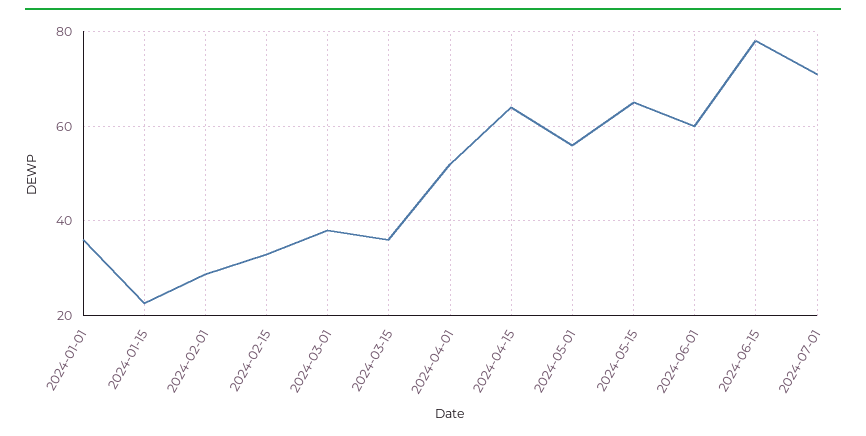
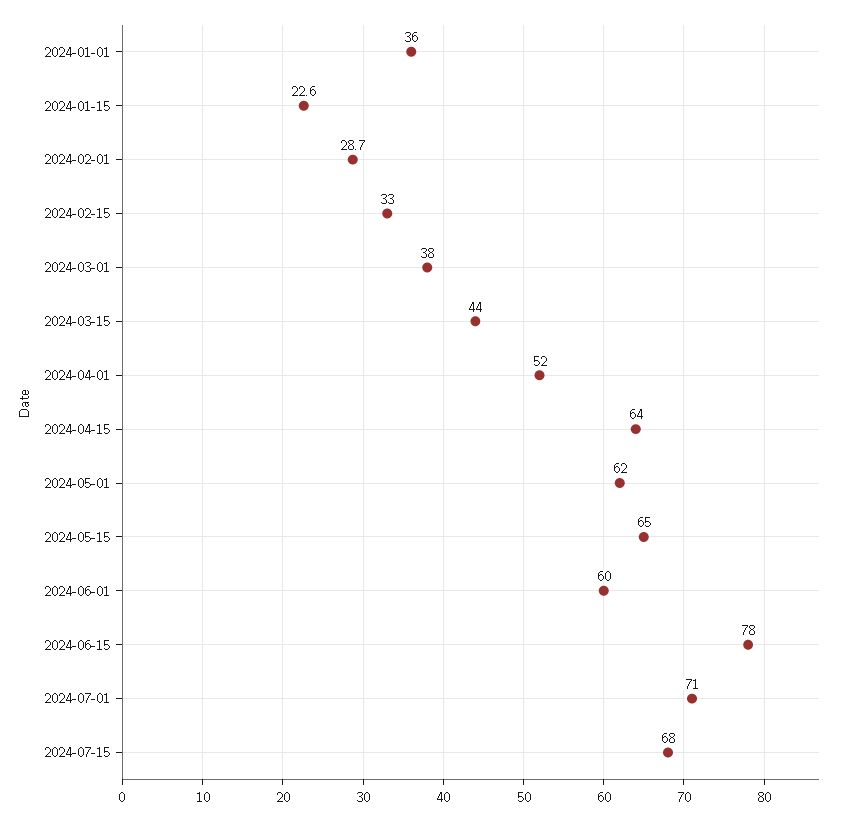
2024-03-15: 36 -> 44
2024-05-01: 56 -> 62
2024-07-15: none -> 68

